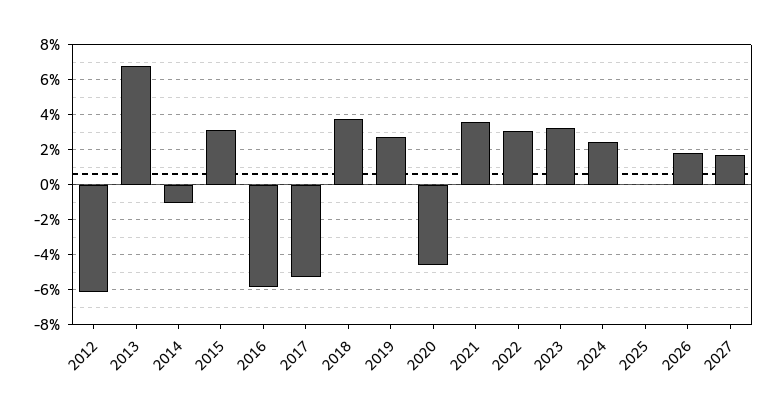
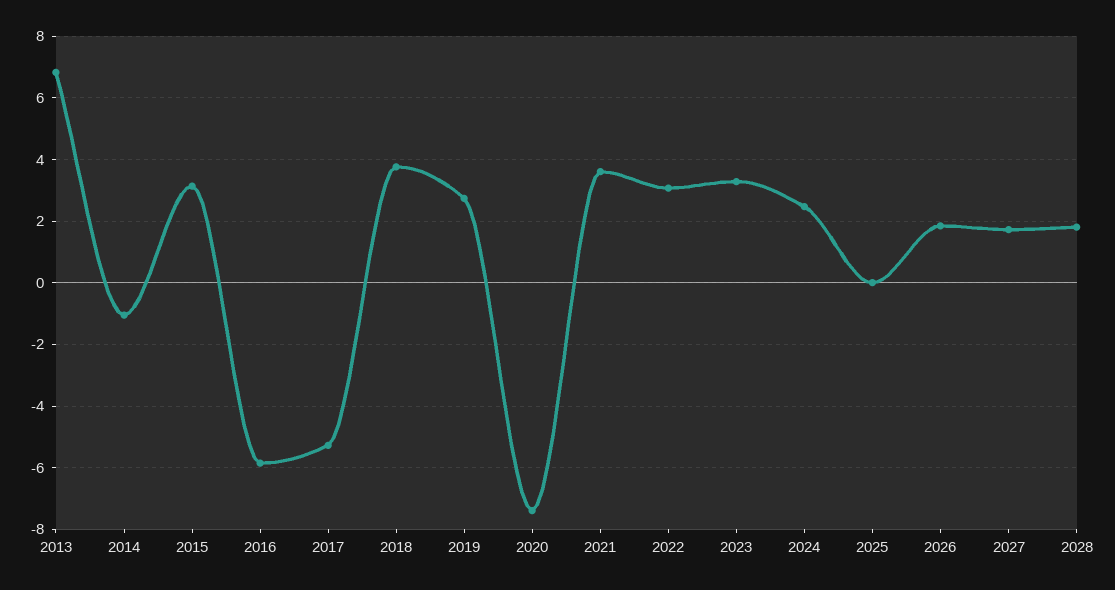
2012: -6 -> none
2020: -4.5 -> -7.4
2028: none -> 1.8

